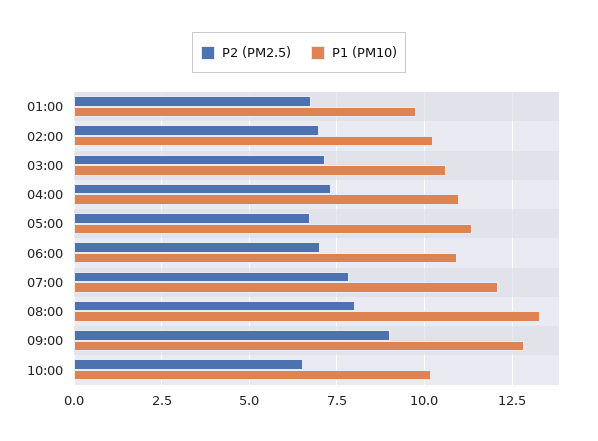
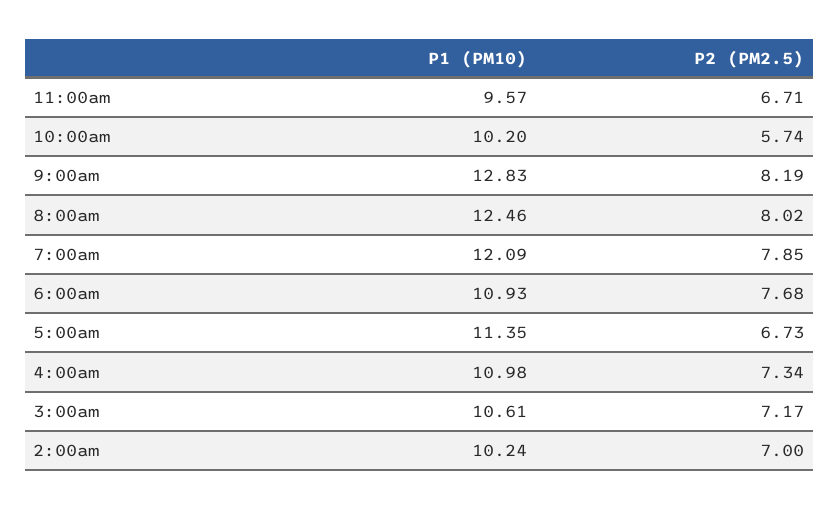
P2 (PM2.5), 01:00: 6.75 -> none
P1 (PM10), 01:00: 9.75 -> none
P2 (PM2.5), 06:00: 7 -> 7.68
P1 (PM10), 08:00: 13.25 -> 12.46
P2 (PM2.5), 09:00: 9 -> 8.19
P2 (PM2.5), 10:00: 6.5 -> 5.74
P1 (PM10), 11:00am: none -> 9.57
P2 (PM2.5), 11:00am: none -> 6.71

